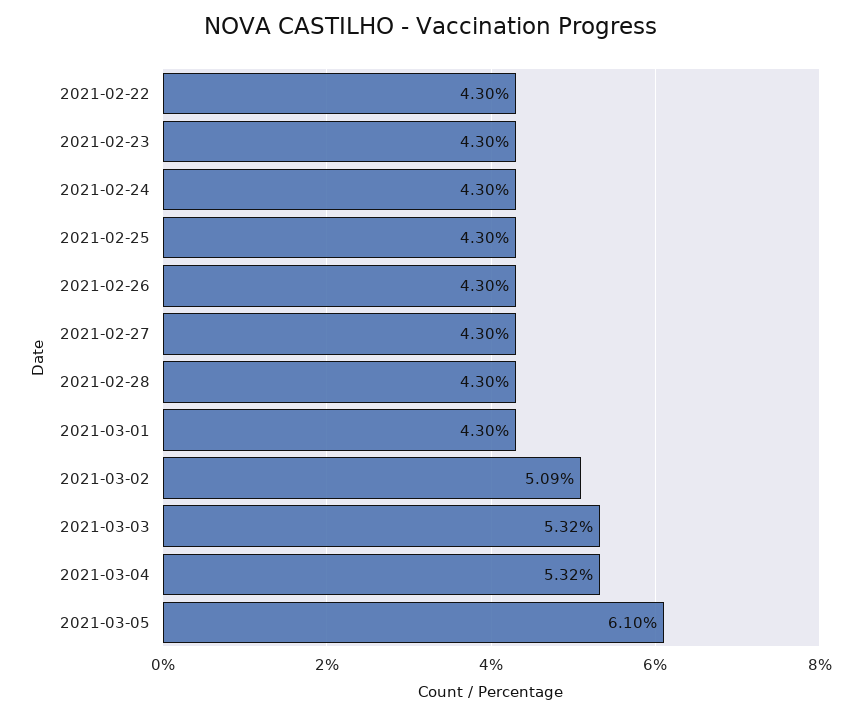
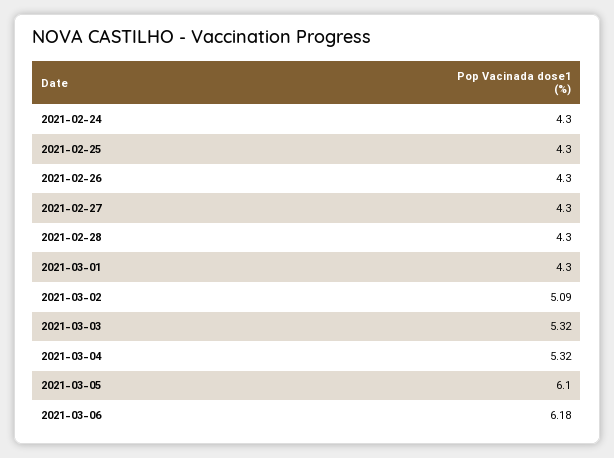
2021-02-22: 4.3 -> none
2021-02-23: 4.3 -> none
2021-03-06: none -> 6.18

